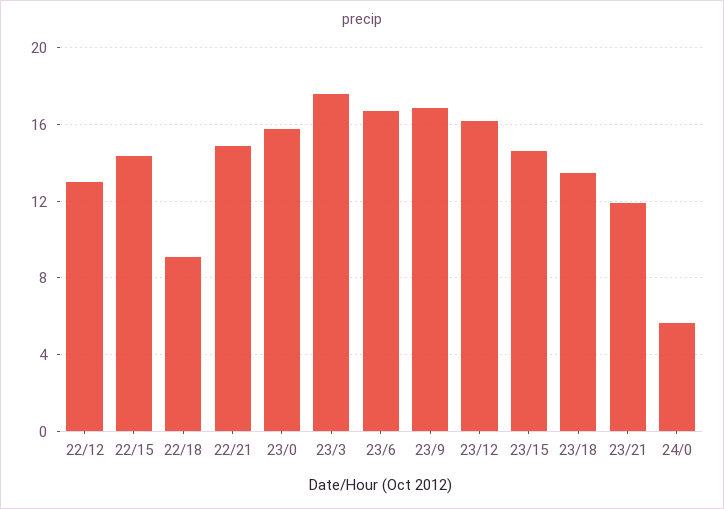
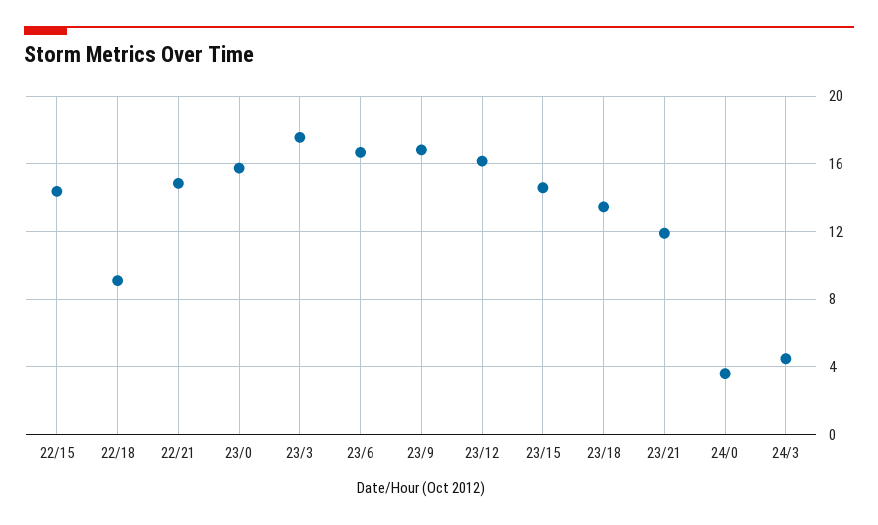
22/12: 13 -> none
24/0: 5.5 -> 3.5
24/3: none -> 4.5

